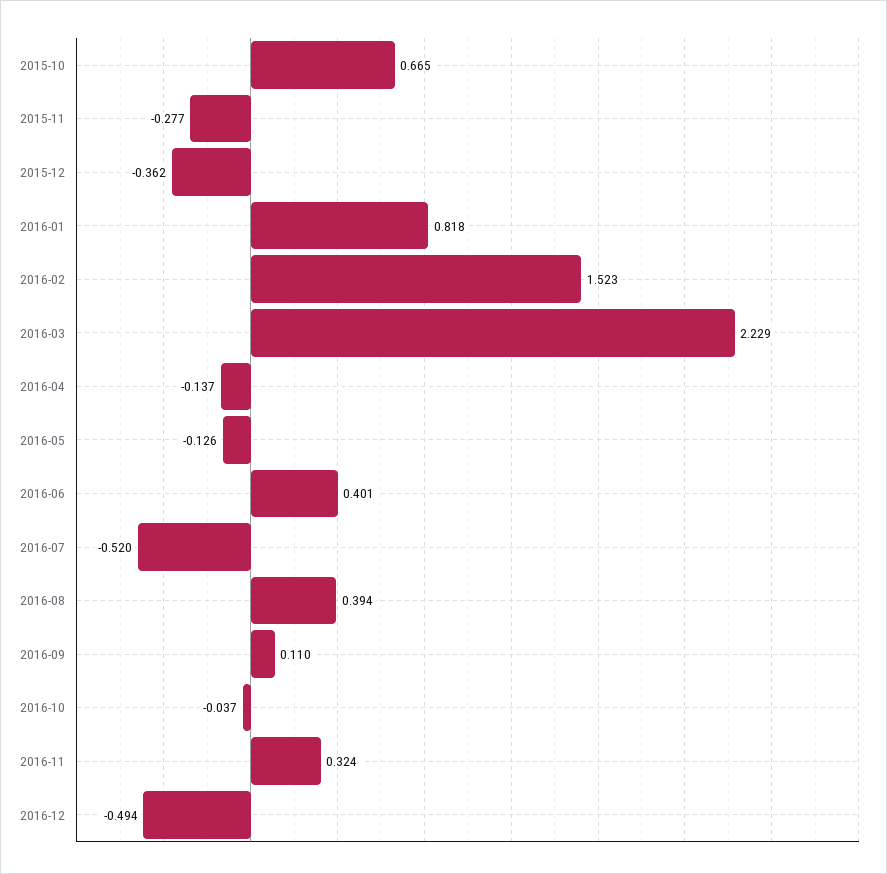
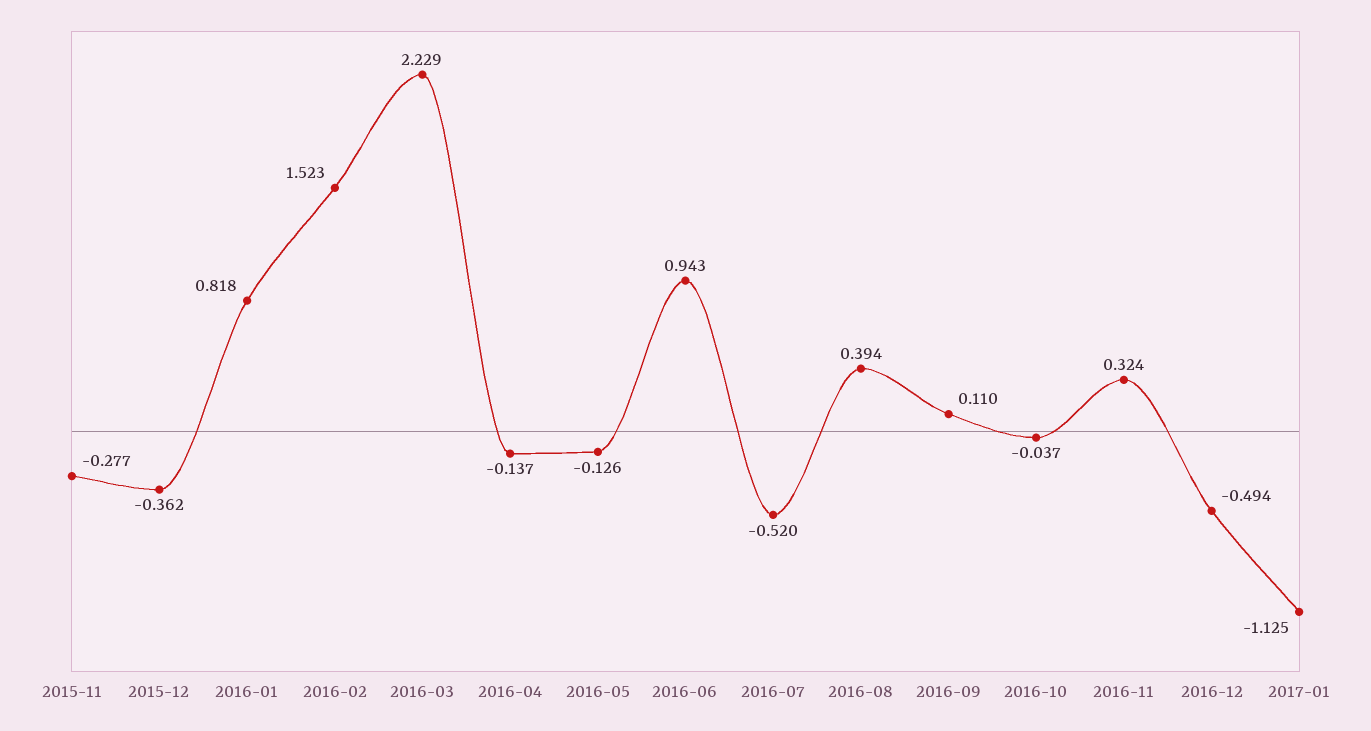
2015-10: 0.665 -> none
2016-06: 0.401 -> 0.943
2017-01: none -> -1.125

